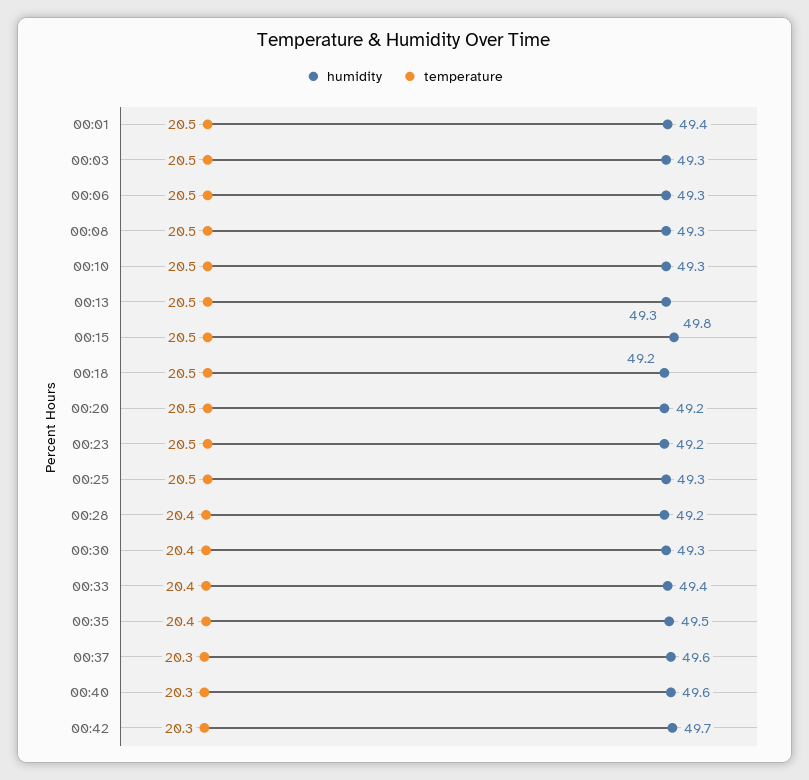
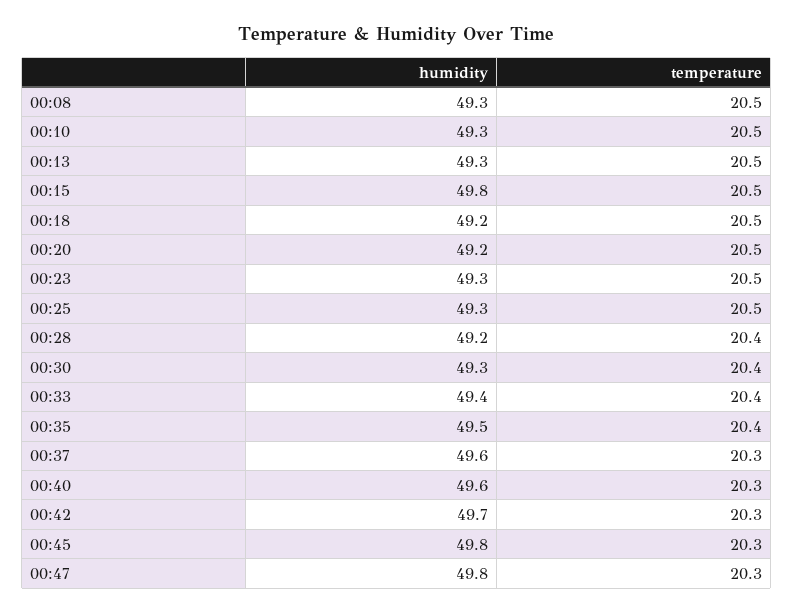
humidity, 00:01: 49.4 -> none
temperature, 00:01: 20.5 -> none
humidity, 00:03: 49.3 -> none
temperature, 00:03: 20.5 -> none
humidity, 00:06: 49.3 -> none
temperature, 00:06: 20.5 -> none
humidity, 00:23: 49.2 -> 49.3
humidity, 00:45: none -> 49.8
temperature, 00:45: none -> 20.3
humidity, 00:47: none -> 49.8
temperature, 00:47: none -> 20.3

